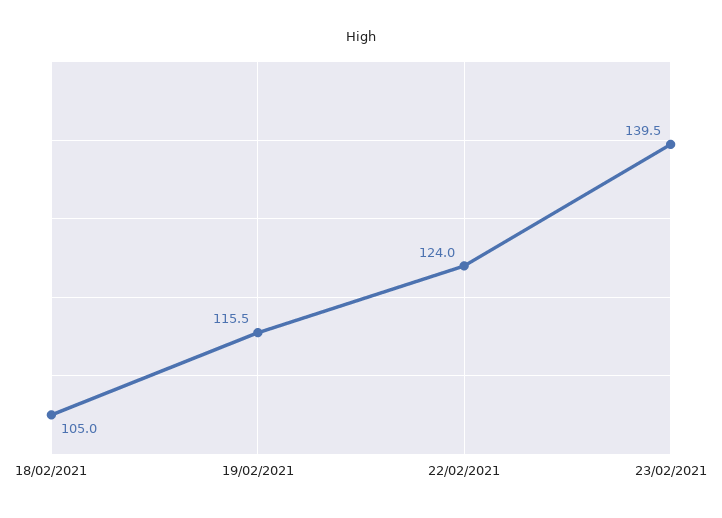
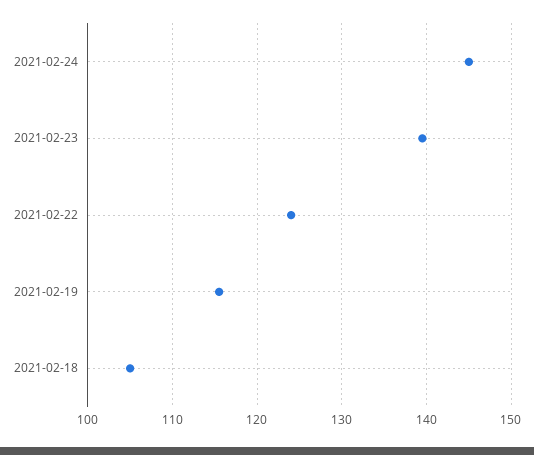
2021-02-24: none -> 145

